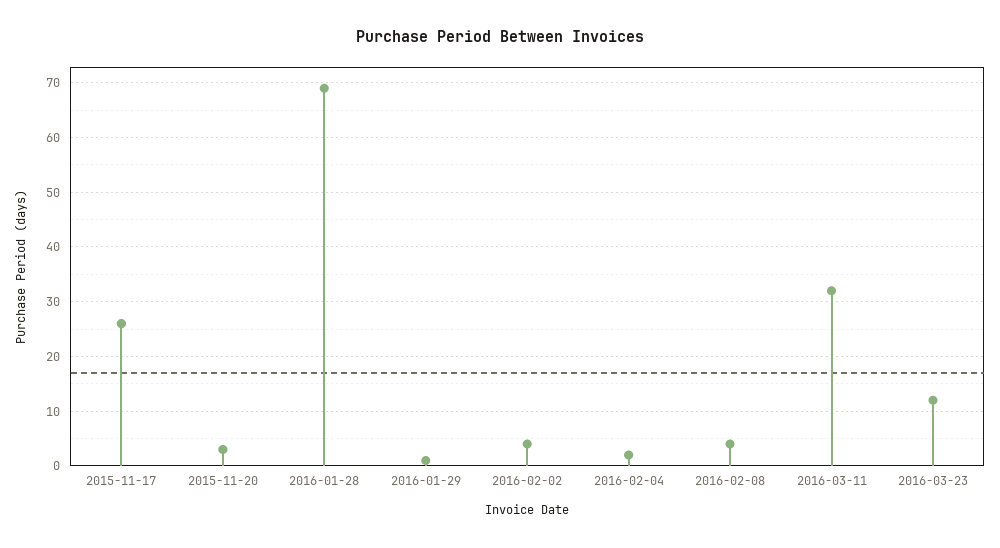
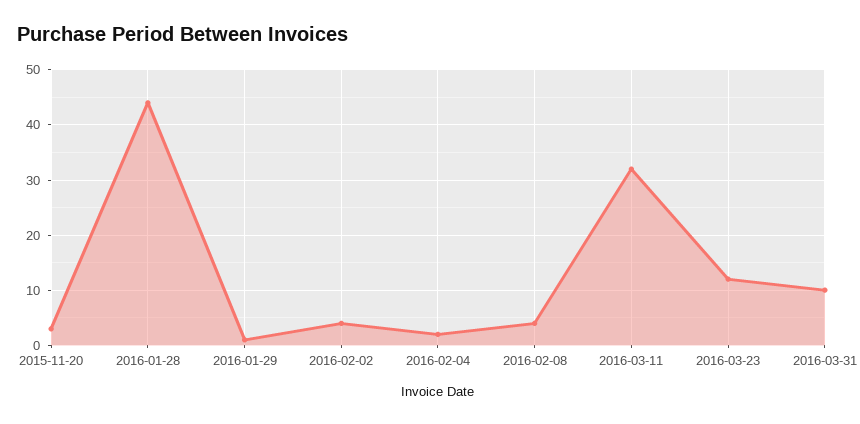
2015-11-17: 25 -> none
2016-01-28: 70 -> 45
2016-03-31: none -> 10

